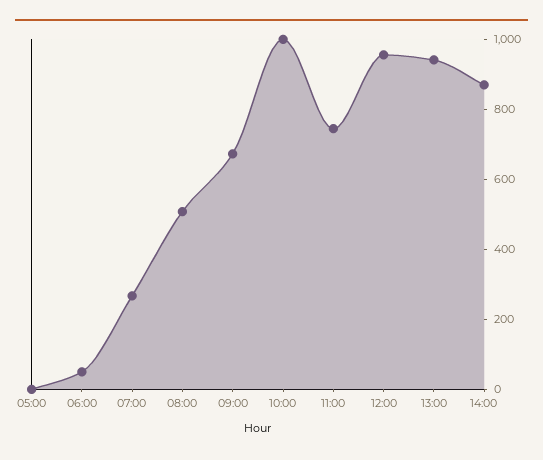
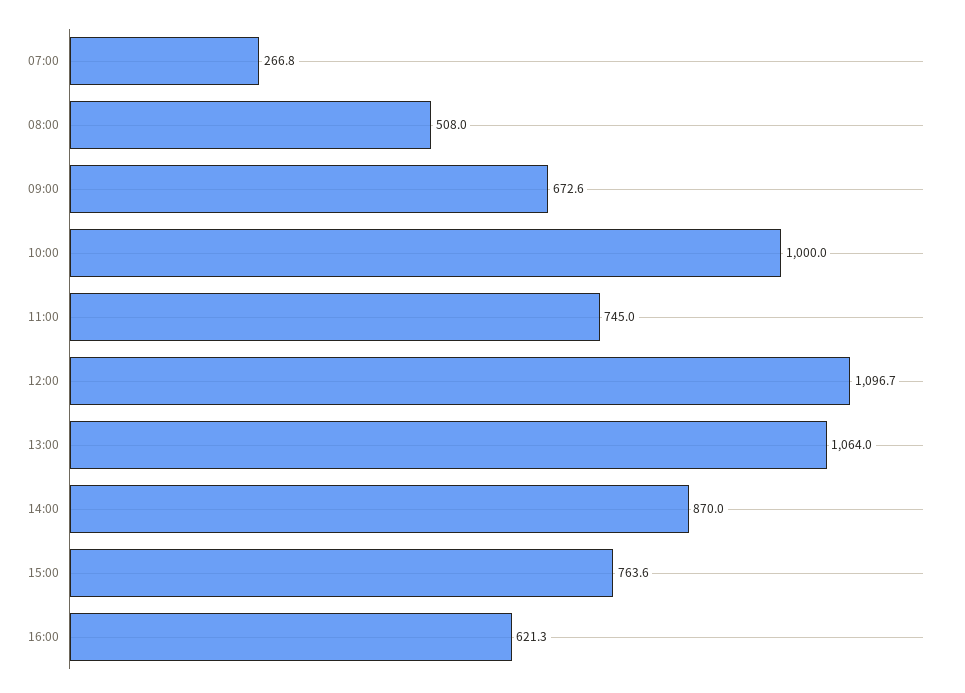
05:00: 0 -> none
06:00: 50 -> none
12:00: 950 -> 1096.7
13:00: 950 -> 1064
15:00: none -> 763.6
16:00: none -> 621.3

